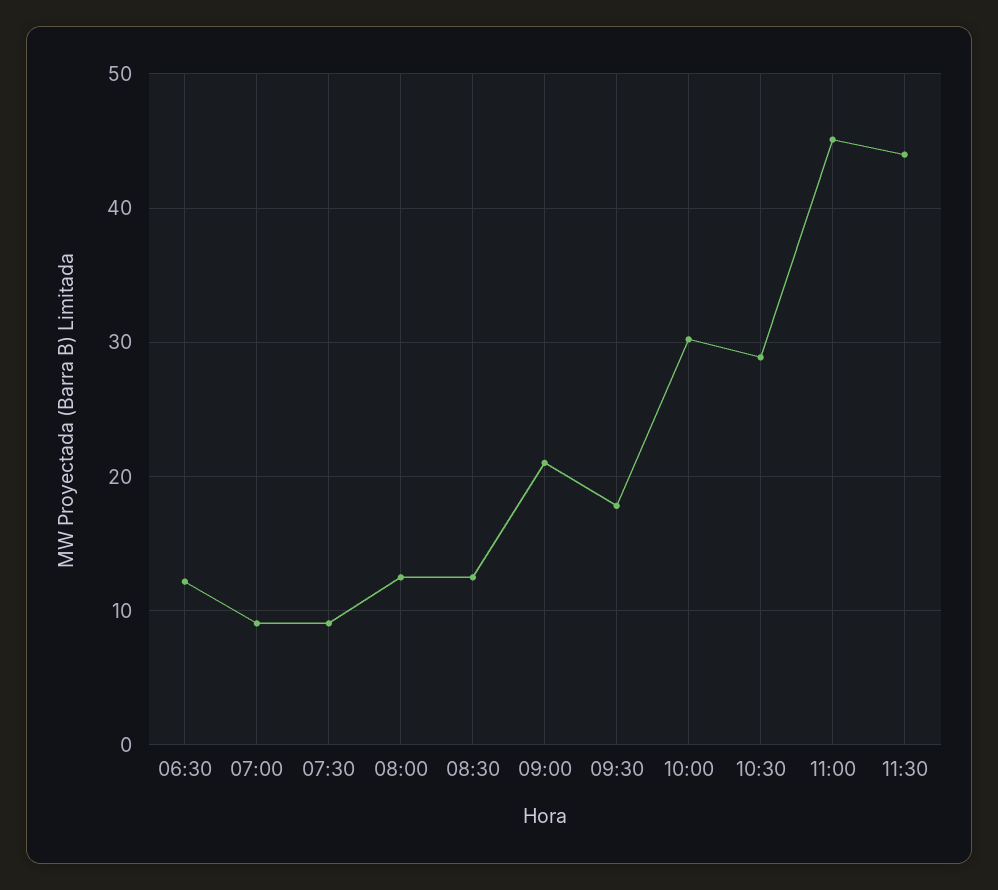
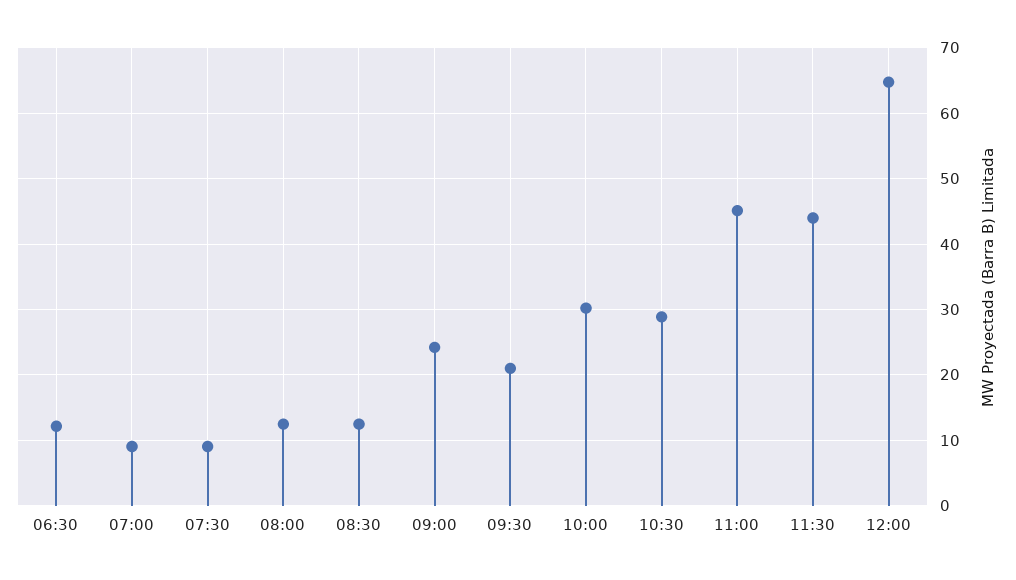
09:00: 21 -> 24
09:30: 18 -> 21
12:00: none -> 65

